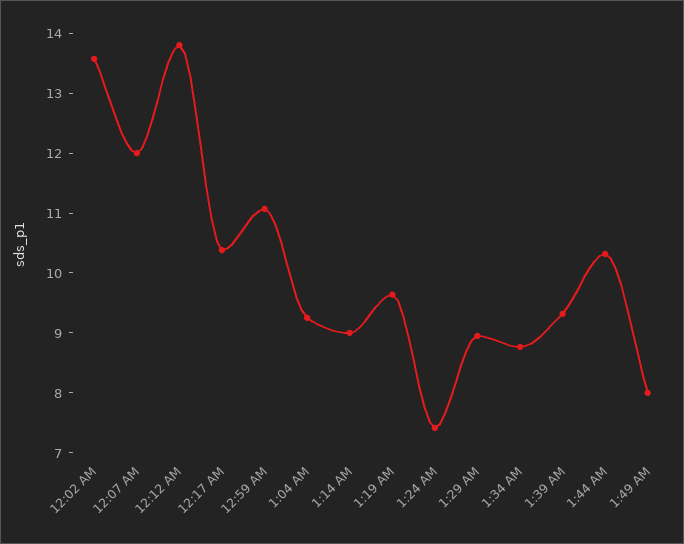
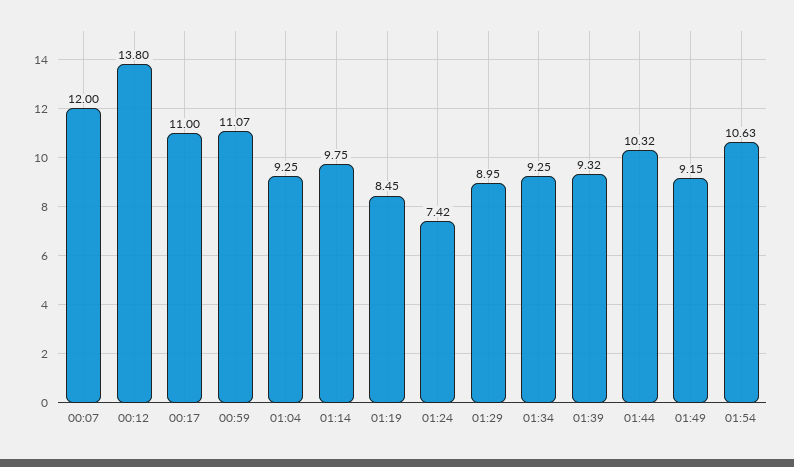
12:02 AM: 13.6 -> none
12:17 AM: 10.4 -> 11
1:14 AM: 9 -> 9.75
1:19 AM: 9.6 -> 8.45
1:34 AM: 8.8 -> 9.25
1:49 AM: 8 -> 9.15
01:54: none -> 10.63

